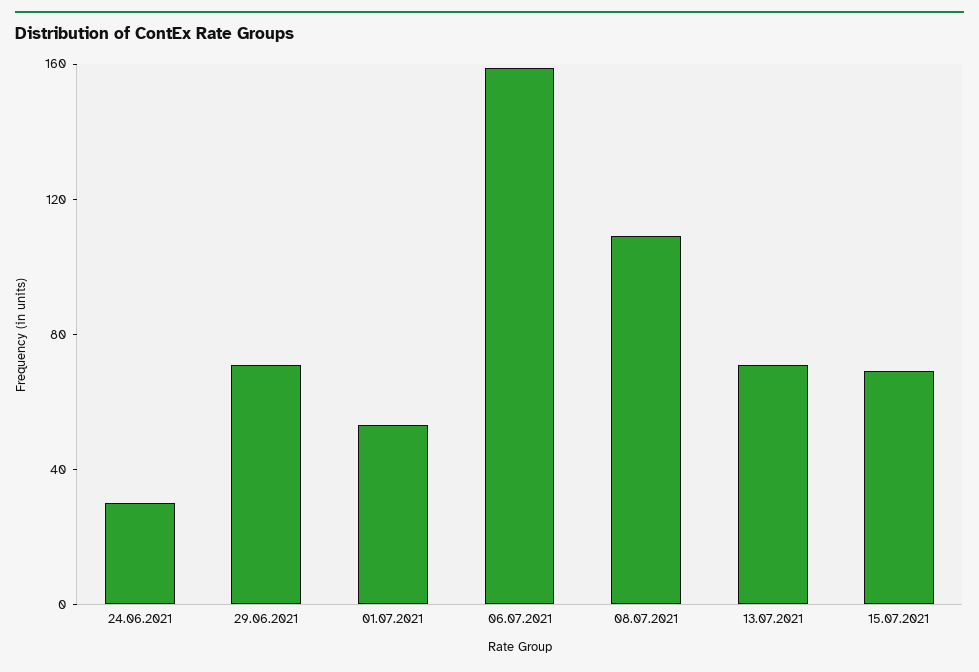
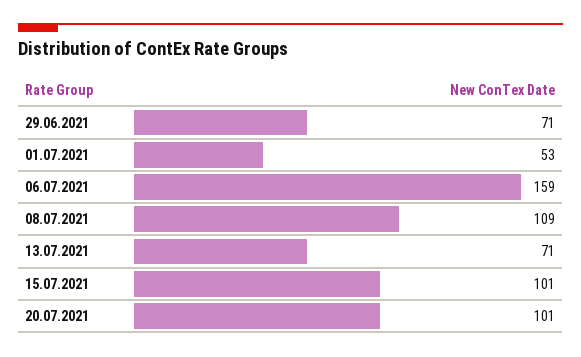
24.06.2021: 30 -> none
15.07.2021: 70 -> 101
20.07.2021: none -> 101

